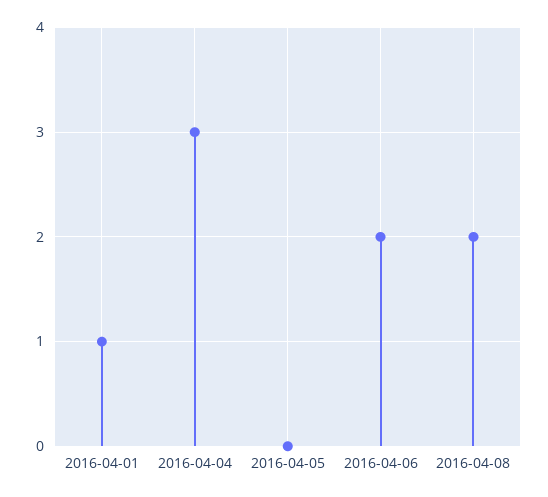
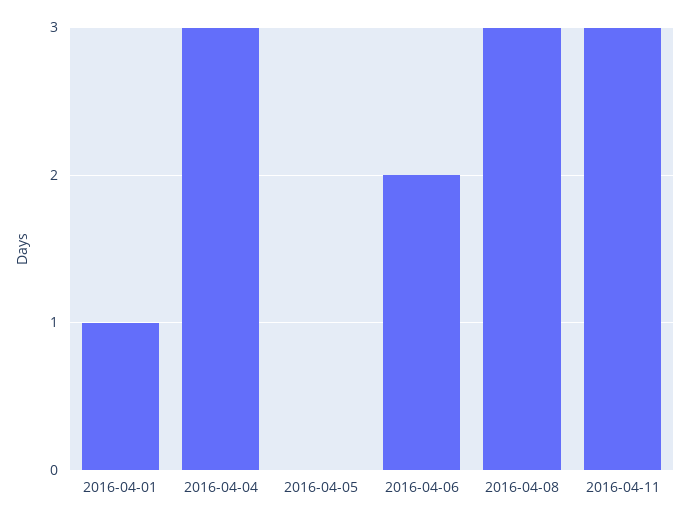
2016-04-08: 2 -> 3
2016-04-11: none -> 3

